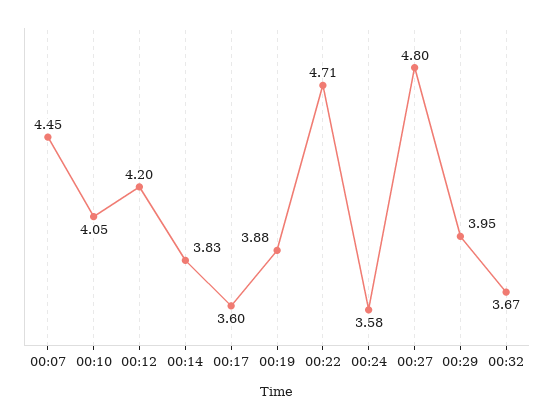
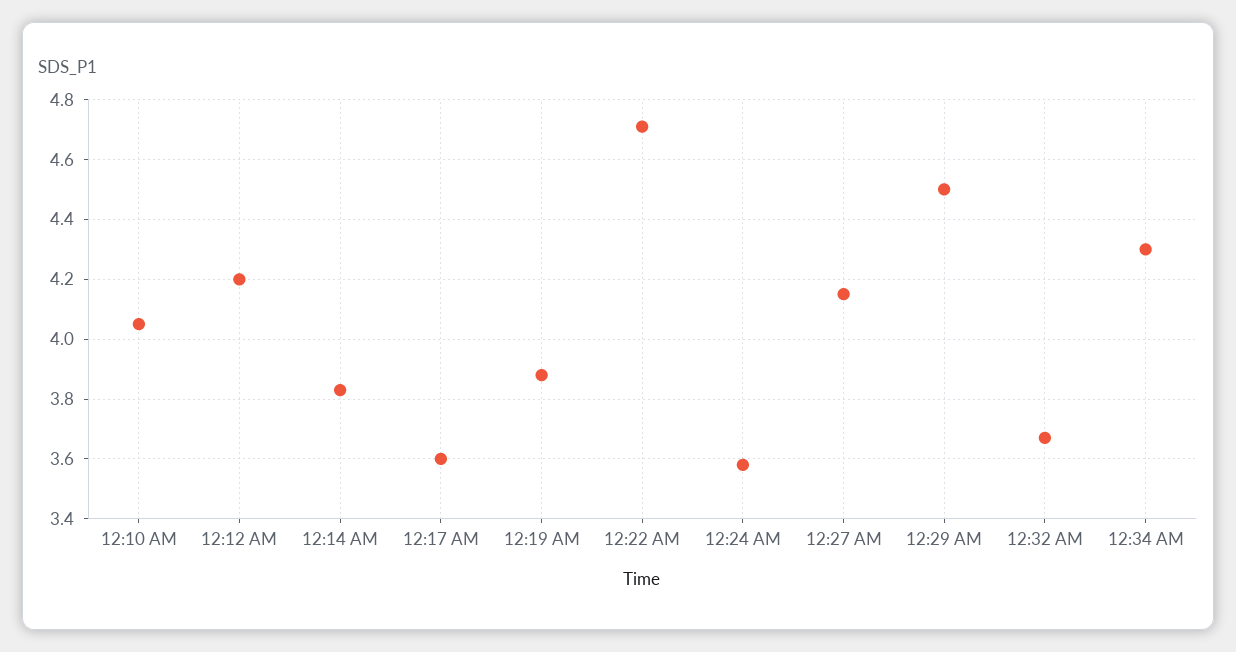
00:07: 4.45 -> none
00:27: 4.8 -> 4.15
00:29: 3.95 -> 4.5
12:34 AM: none -> 4.3

